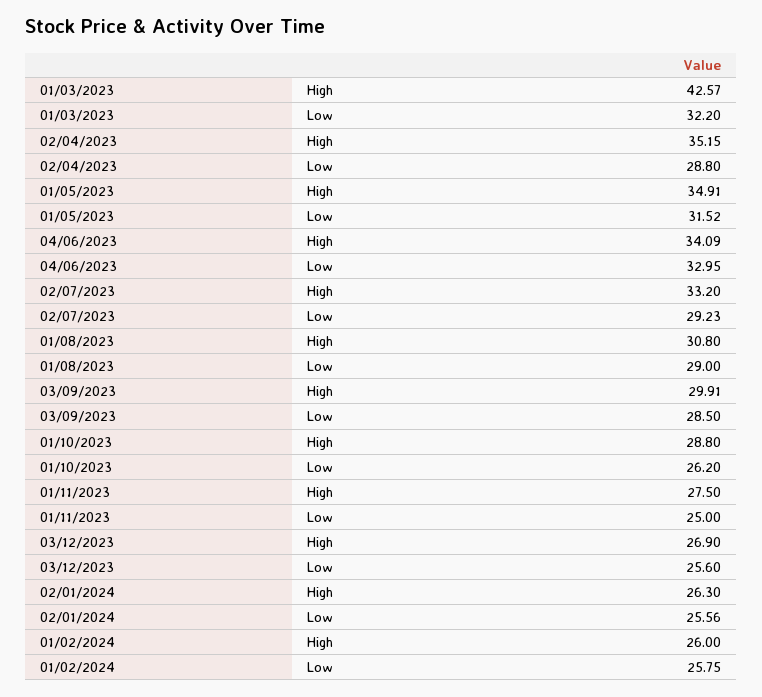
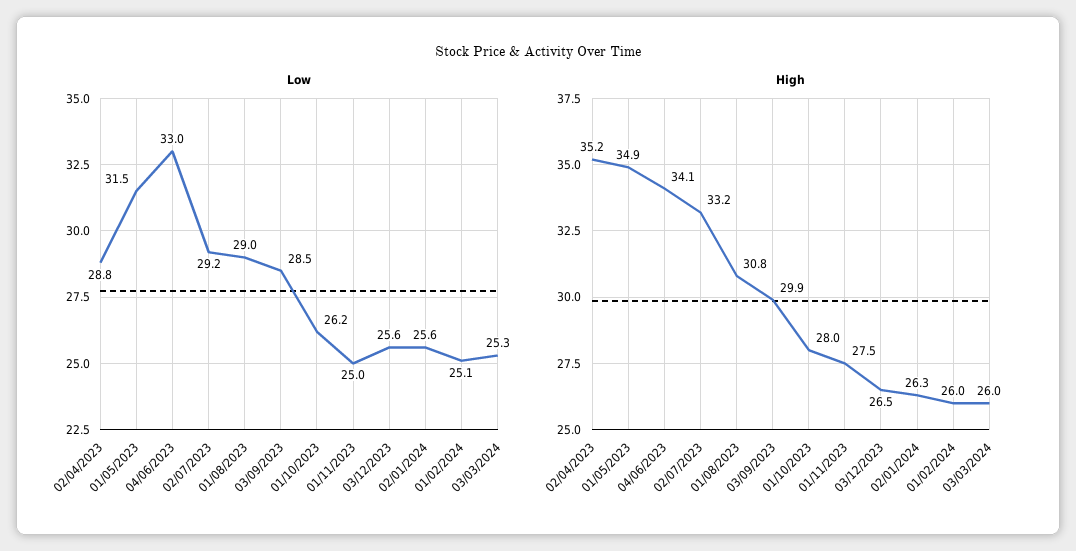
High, 01/03/2023: 42.57 -> none
Low, 01/03/2023: 32.2 -> none
High, 01/10/2023: 28.8 -> 28
High, 03/12/2023: 26.9 -> 26.5
Low, 01/02/2024: 25.75 -> 25.1
Low, 03/03/2024: none -> 25.3
High, 03/03/2024: none -> 26

